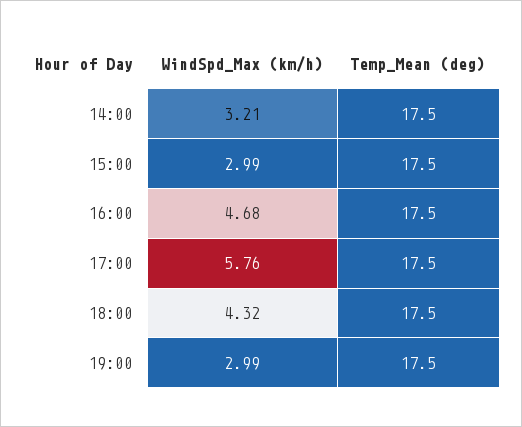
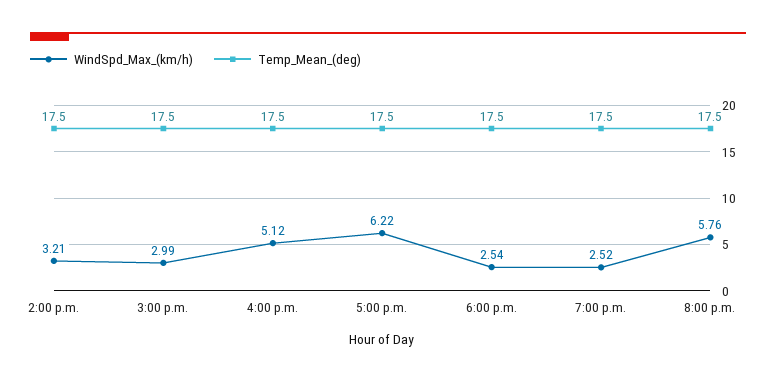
WindSpd_Max (km/h), 16:00: 4.68 -> 5.12
WindSpd_Max (km/h), 17:00: 5.76 -> 6.22
WindSpd_Max (km/h), 18:00: 4.32 -> 2.54
WindSpd_Max (km/h), 19:00: 2.99 -> 2.52
WindSpd_Max (km/h), 8:00 p.m.: none -> 5.76
Temp_Mean (deg), 8:00 p.m.: none -> 17.5

